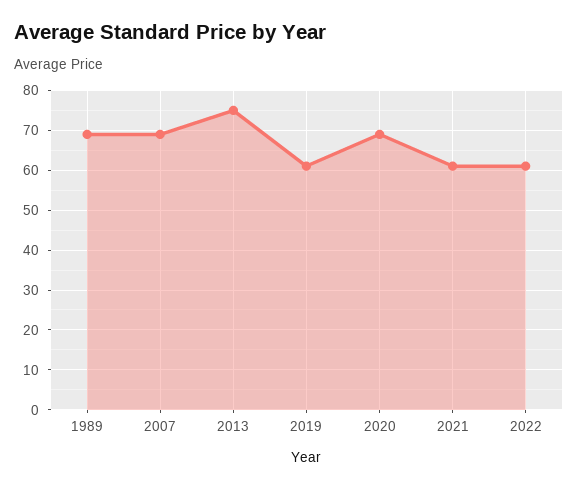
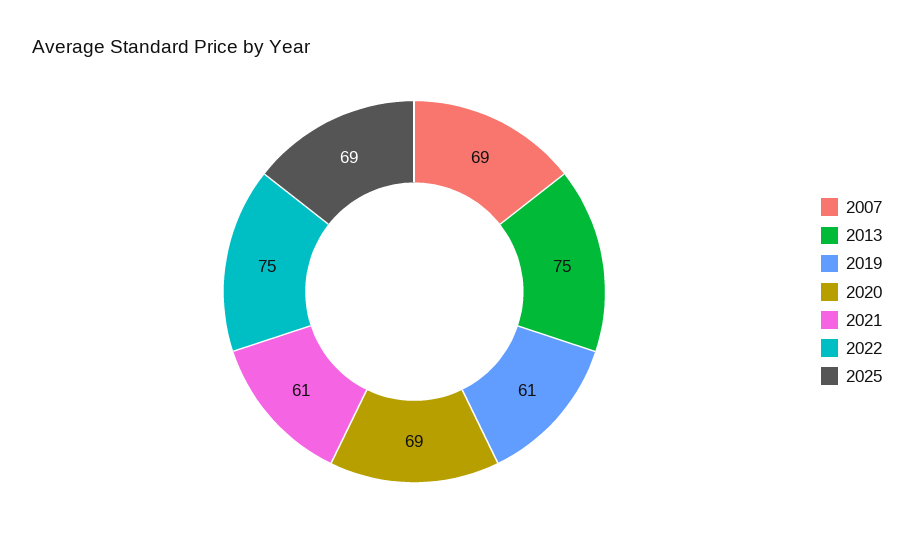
1989: 70 -> none
2022: 60 -> 75
2025: none -> 69

